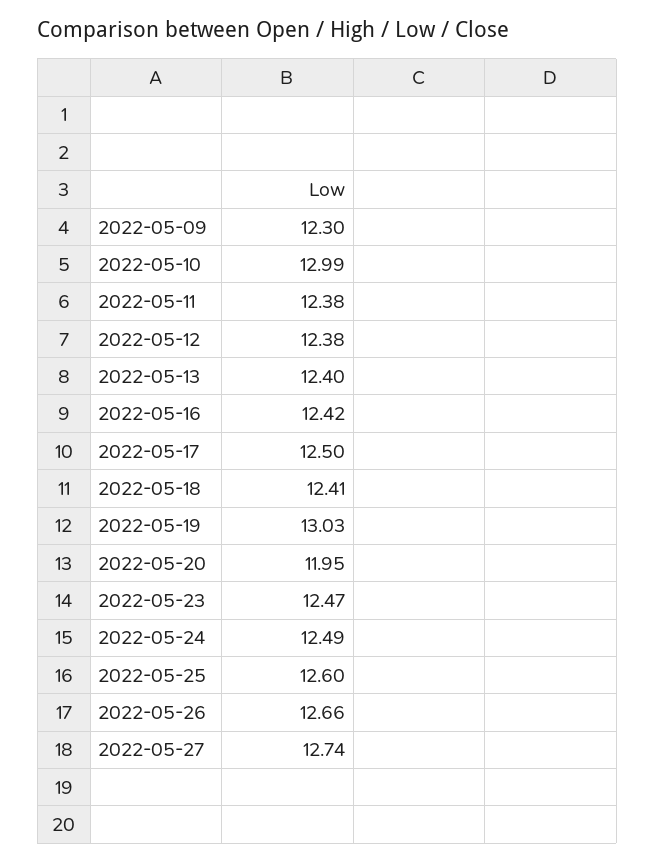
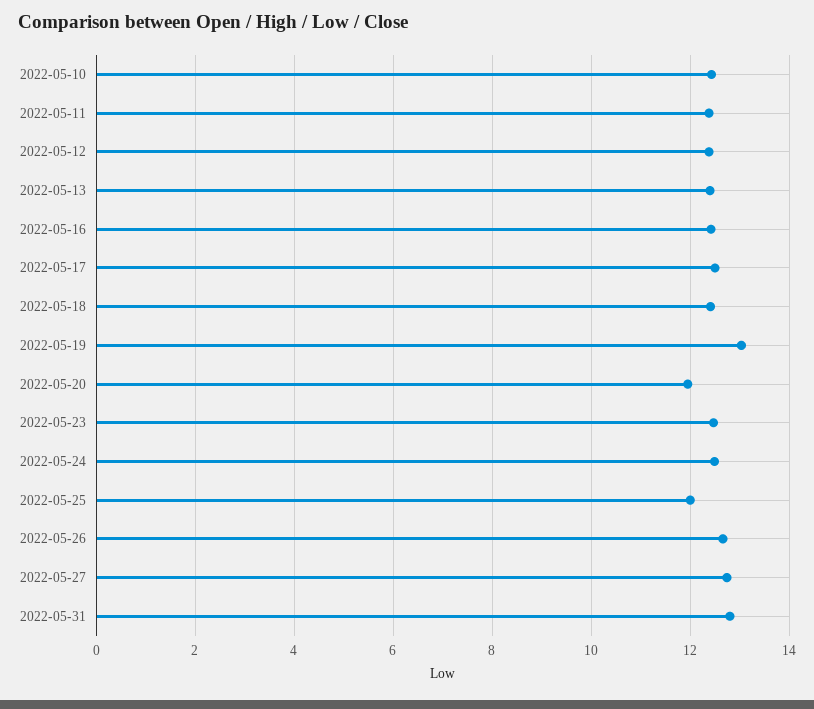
2022-05-09: 12.3 -> none
2022-05-10: 12.99 -> 12.4
2022-05-25: 12.6 -> 12
2022-05-31: none -> 12.8

